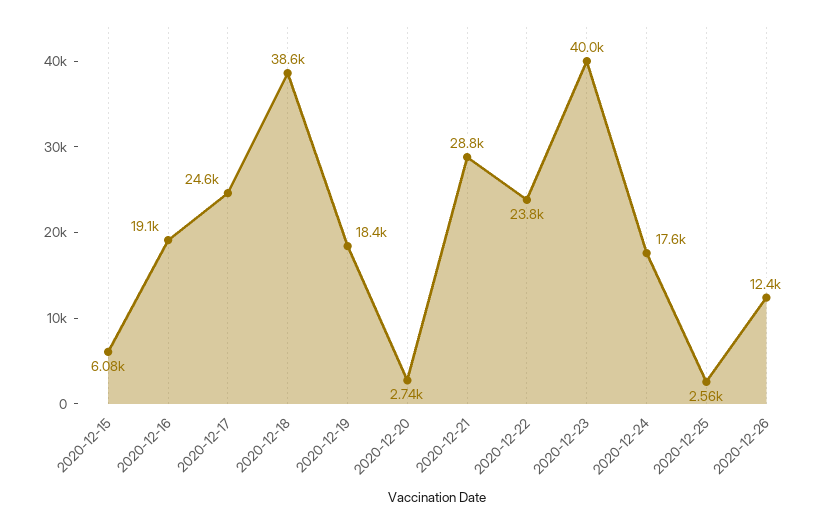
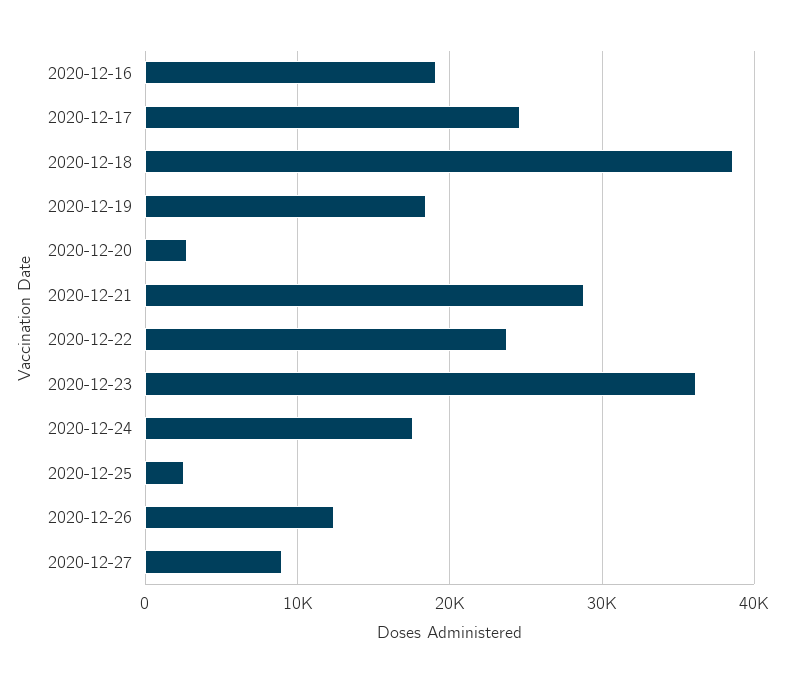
2020-12-15: 6080 -> none
2020-12-23: 40000 -> 36000
2020-12-27: none -> 9000

